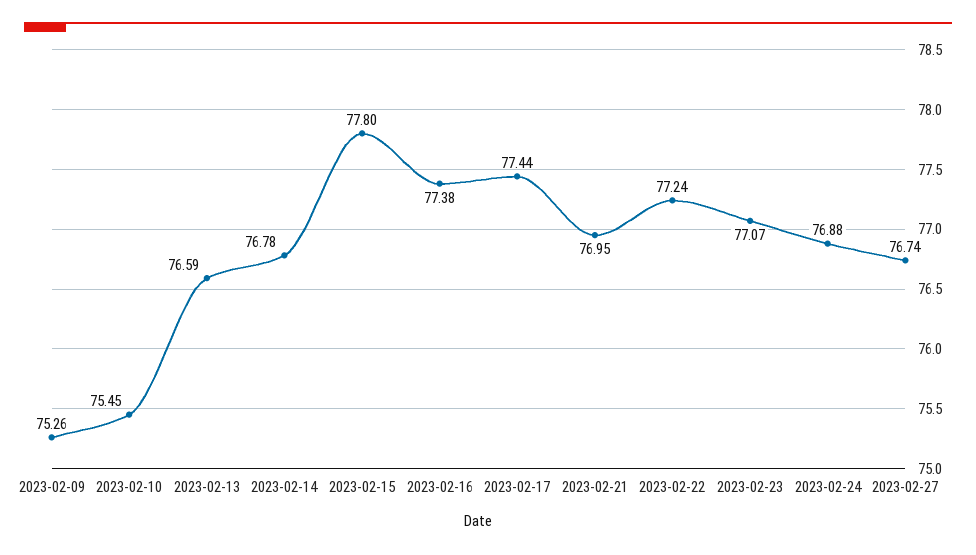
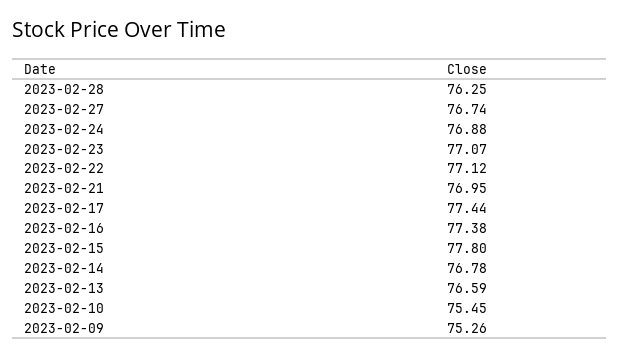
2023-02-22: 77.24 -> 77.12
2023-02-28: none -> 76.25

